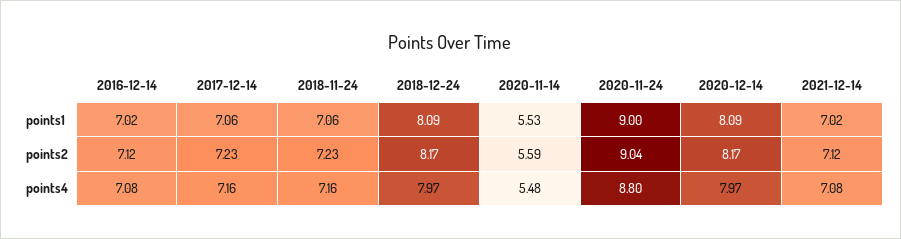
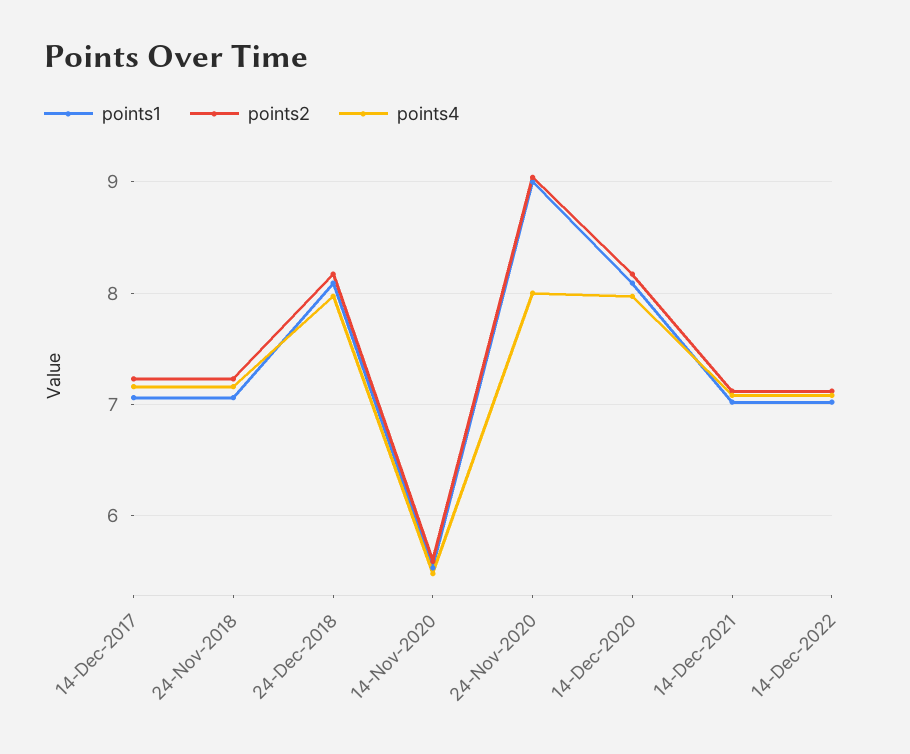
points1, 2016-12-14: 7.02 -> none
points2, 2016-12-14: 7.12 -> none
points4, 2016-12-14: 7.08 -> none
points4, 2020-11-24: 8.8 -> 8
points1, 14-Dec-2022: none -> 7
points2, 14-Dec-2022: none -> 7.1
points4, 14-Dec-2022: none -> 7.1

